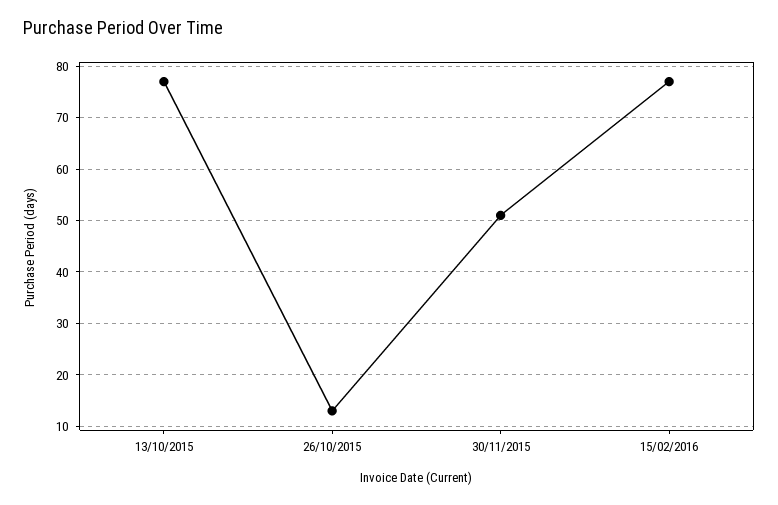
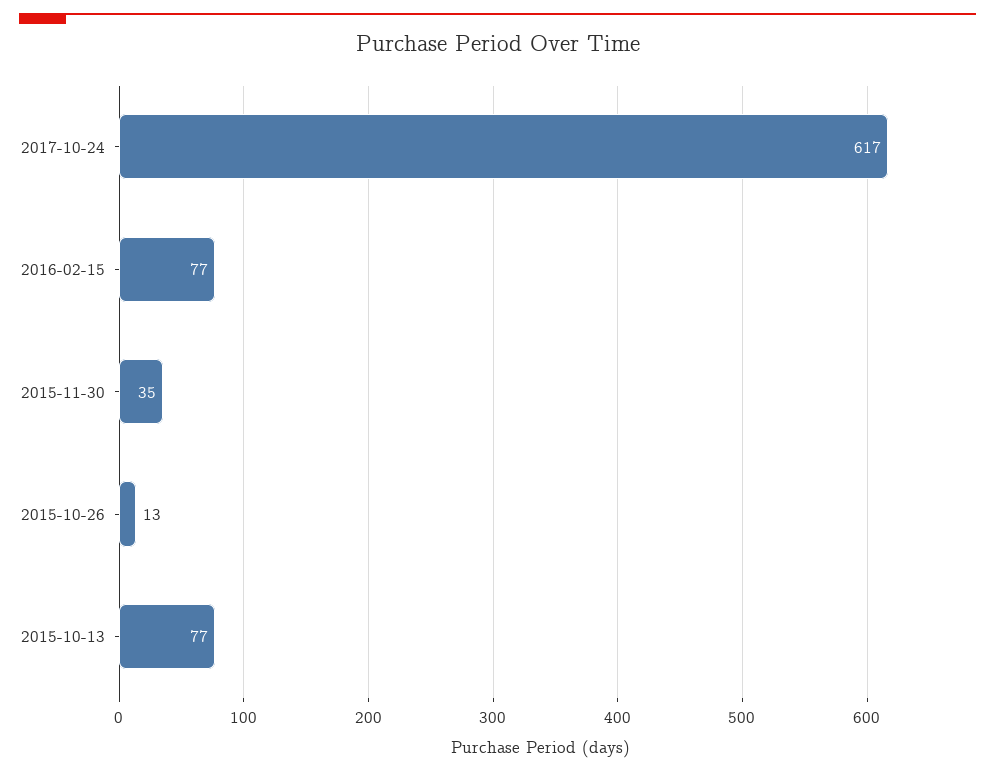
30/11/2015: 50 -> 35
2017-10-24: none -> 617

